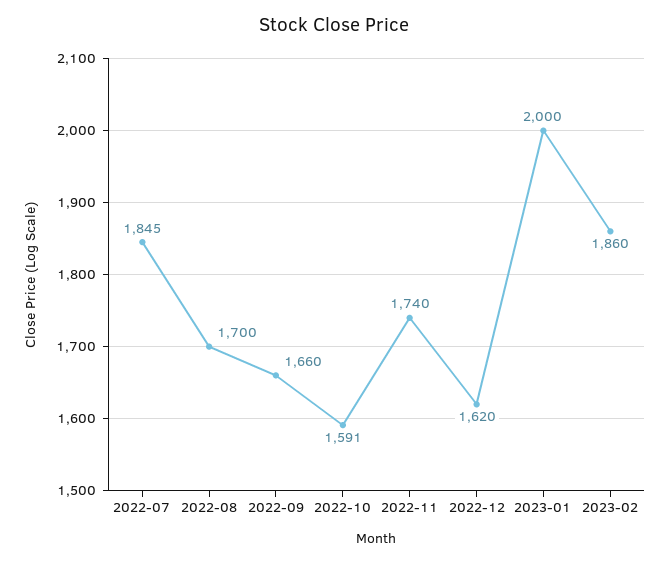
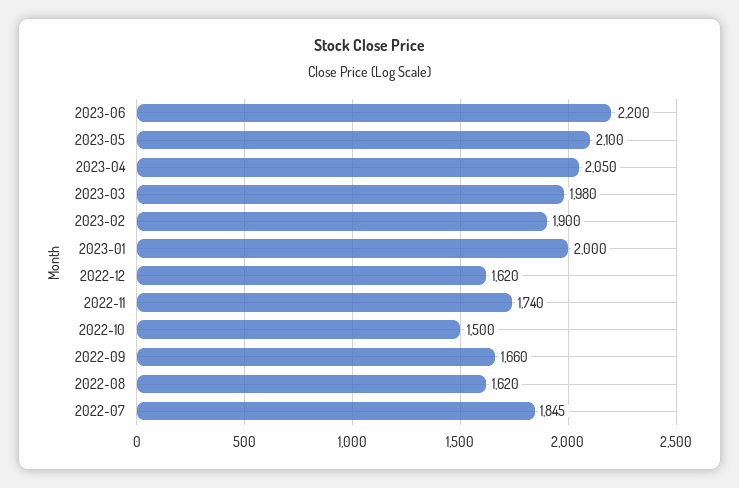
2022-08: 1700 -> 1620
2022-10: 1591 -> 1500
2023-02: 1860 -> 1900
2023-06: none -> 2200
2023-05: none -> 2100
2023-04: none -> 2050
2023-03: none -> 1980

